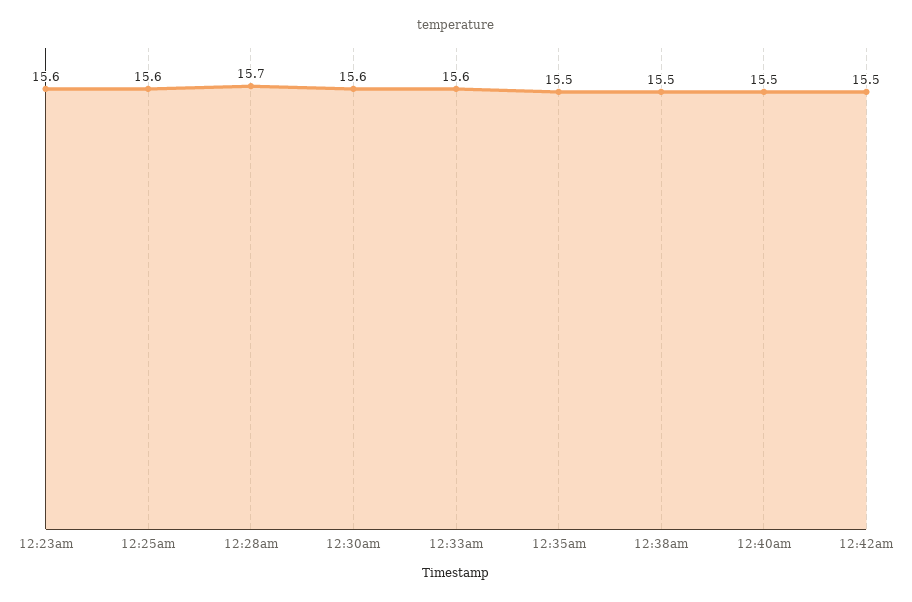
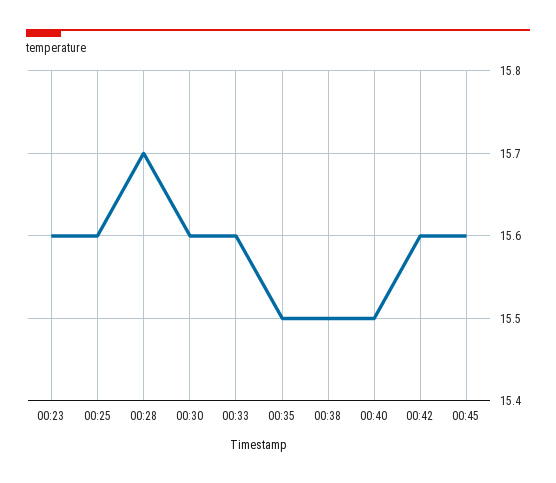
12:42am: 15.5 -> 15.6
00:45: none -> 15.6

